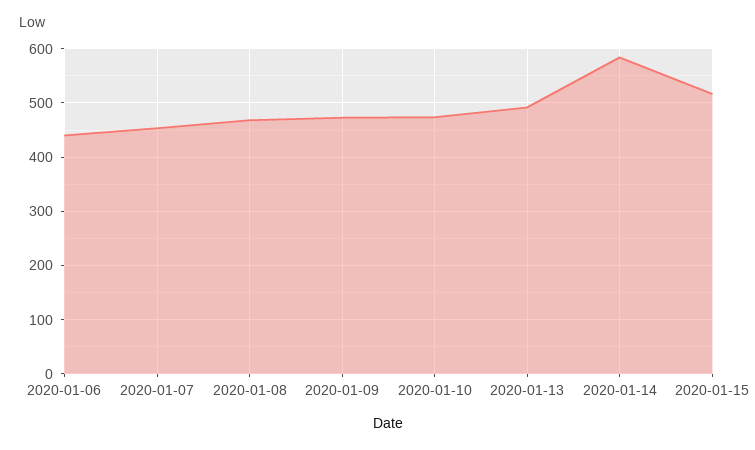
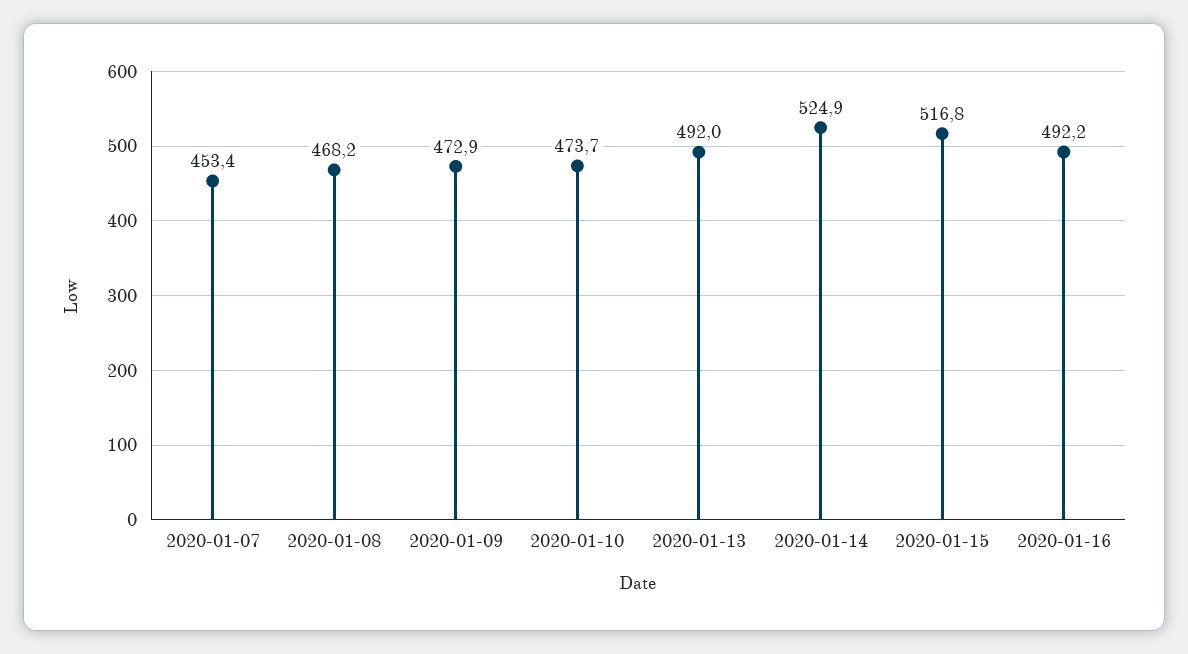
2020-01-06: 440 -> none
2020-01-14: 580 -> 524.9
2020-01-16: none -> 492.2

